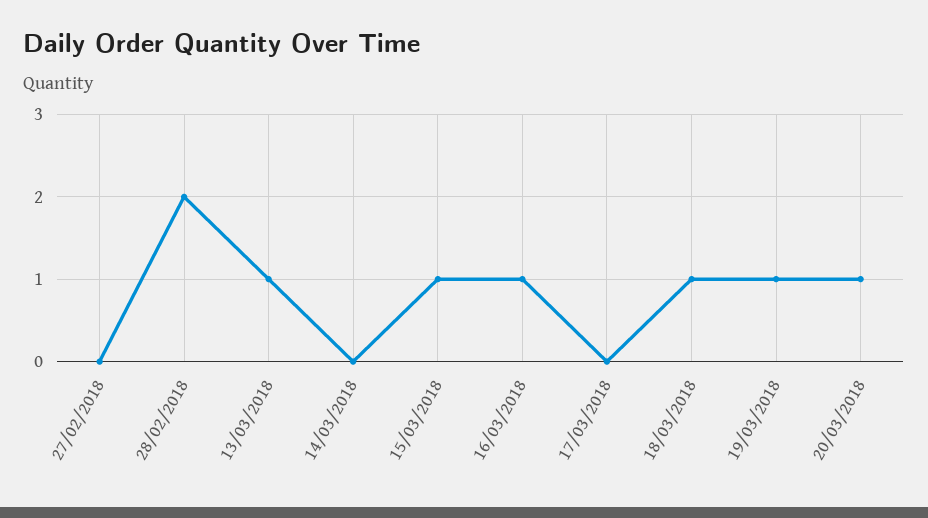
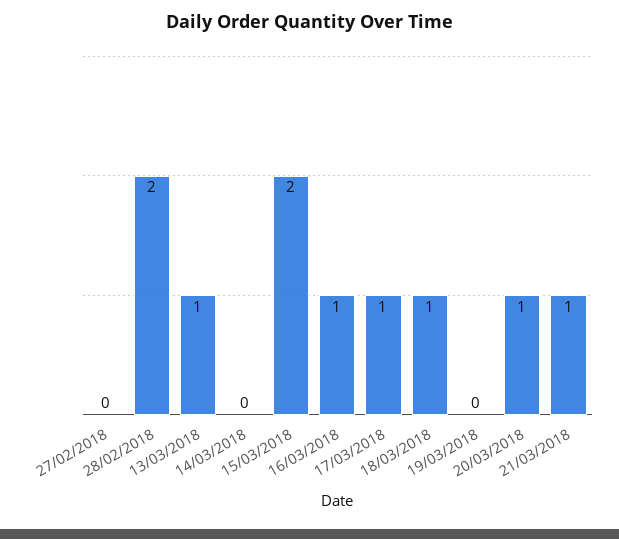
15/03/2018: 1 -> 2
17/03/2018: 0 -> 1
19/03/2018: 1 -> 0
21/03/2018: none -> 1

